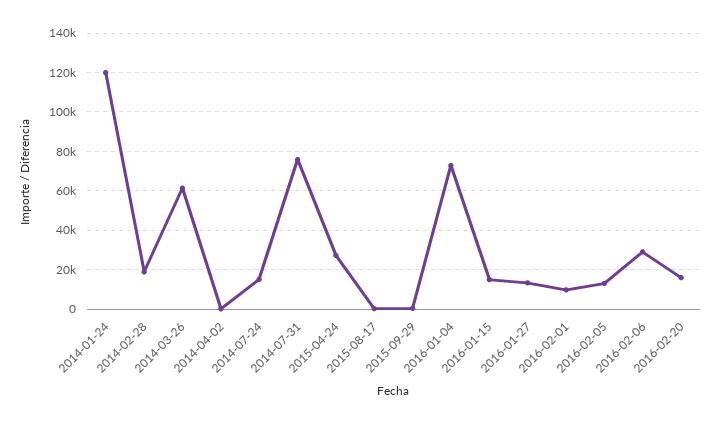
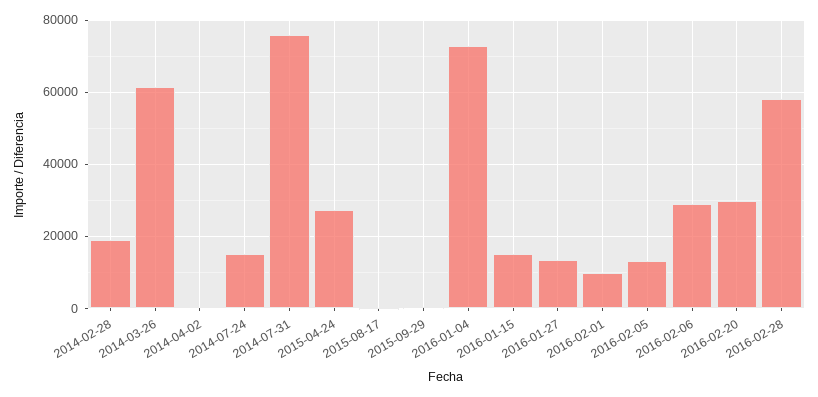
2014-01-24: 120000 -> none
2016-02-20: 15000 -> 30000
2016-02-28: none -> 58000

